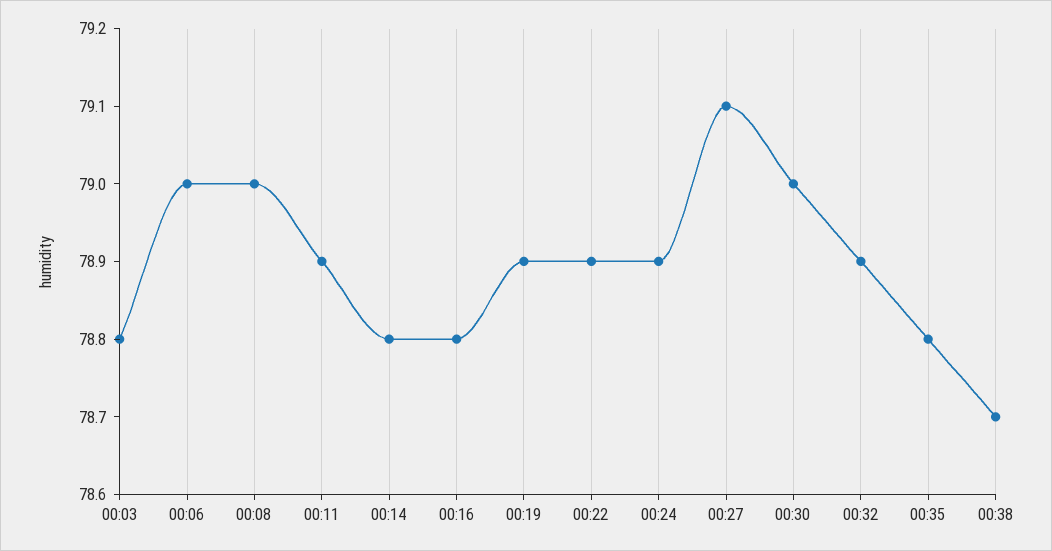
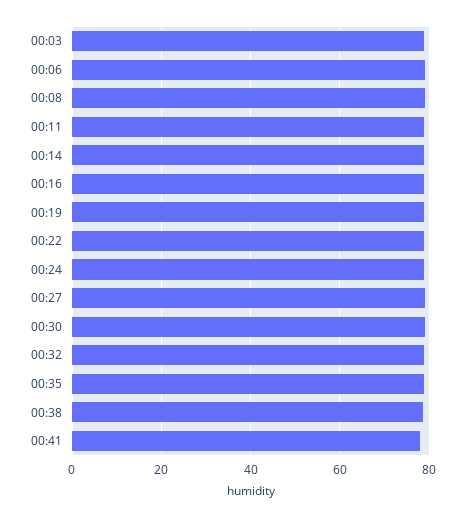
00:41: none -> 78

